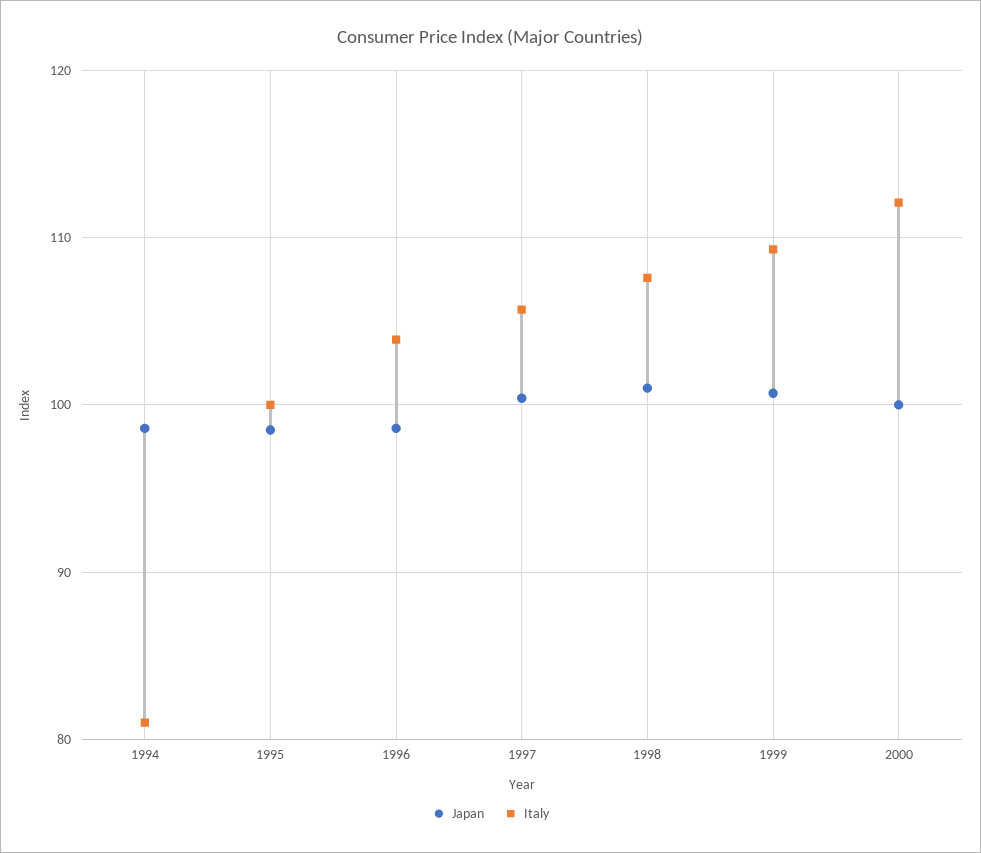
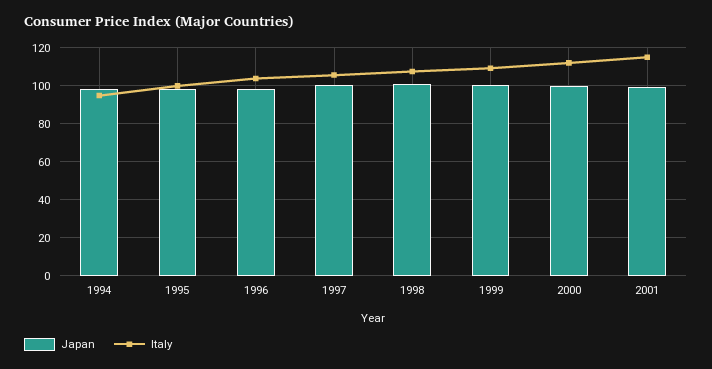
Italy, 1994: 81 -> 95
Japan, 2001: none -> 100
Italy, 2001: none -> 115

